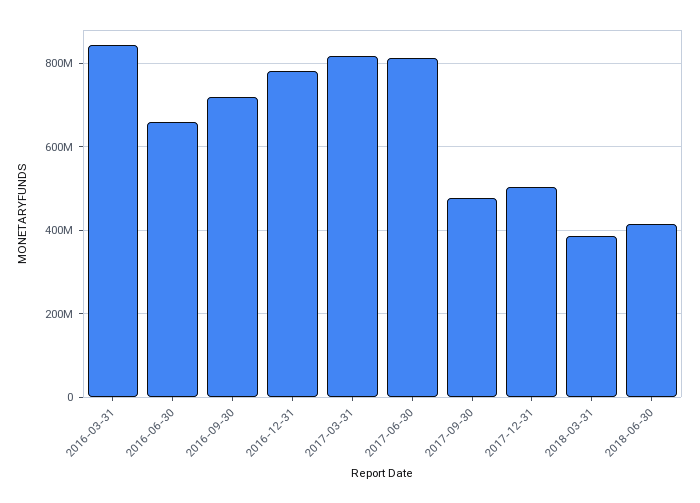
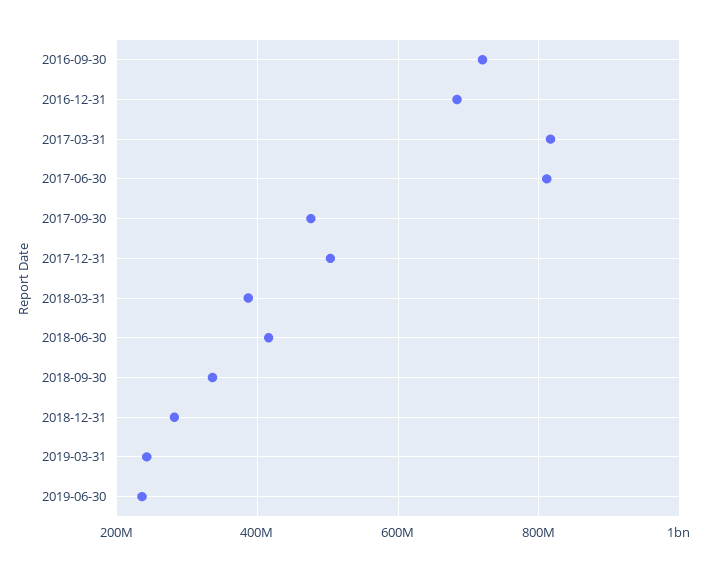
2016-03-31: 840000000 -> none
2016-06-30: 660000000 -> none
2016-12-31: 780000000 -> 680000000
2018-09-30: none -> 340000000
2018-12-31: none -> 280000000
2019-03-31: none -> 240000000
2019-06-30: none -> 240000000

